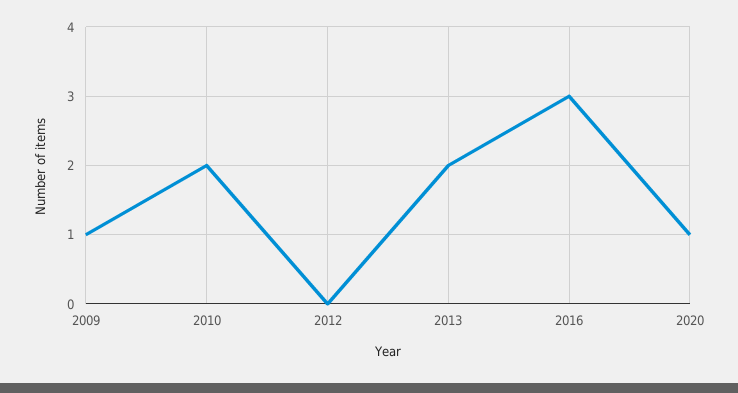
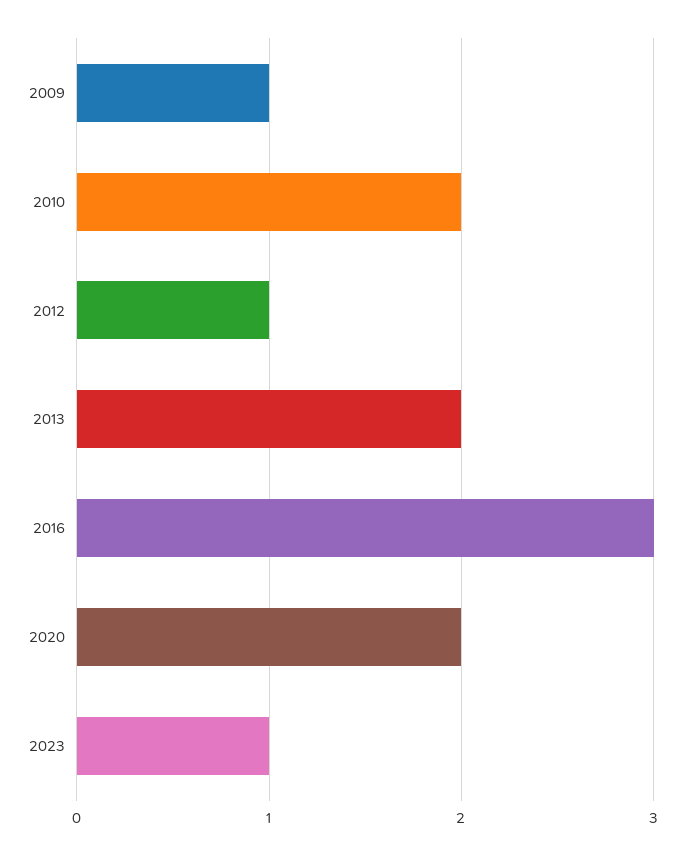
2012: 0 -> 1
2020: 1 -> 2
2023: none -> 1

